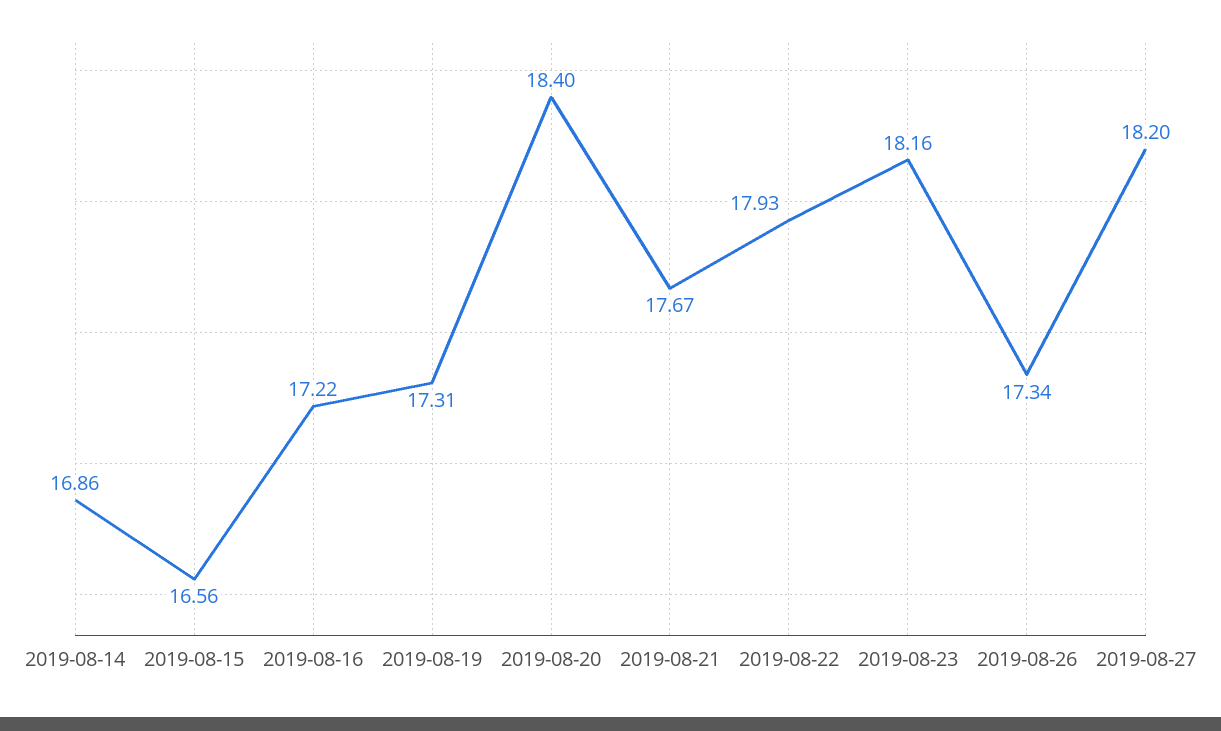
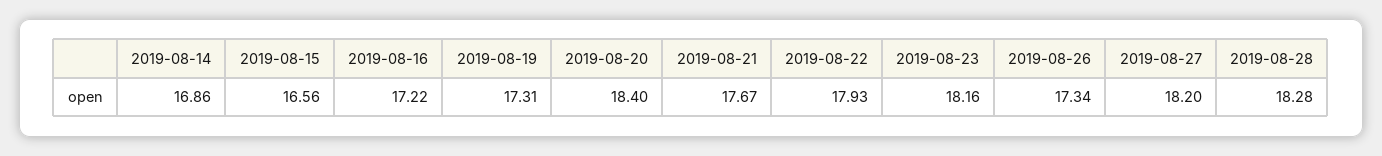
2019-08-28: none -> 18.28

